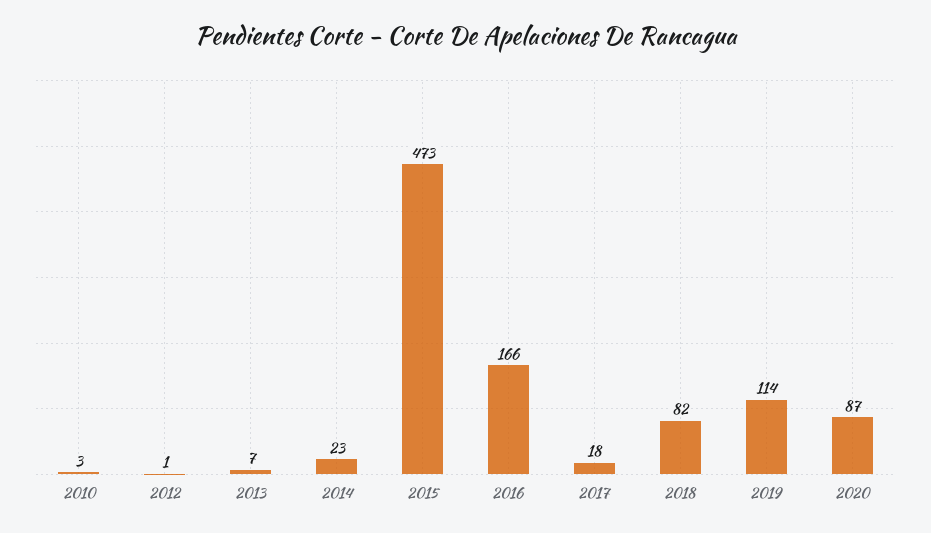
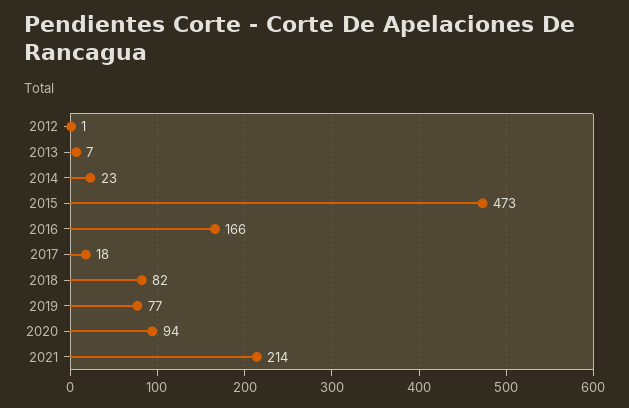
2010: 3 -> none
2019: 114 -> 77
2020: 87 -> 94
2021: none -> 214

